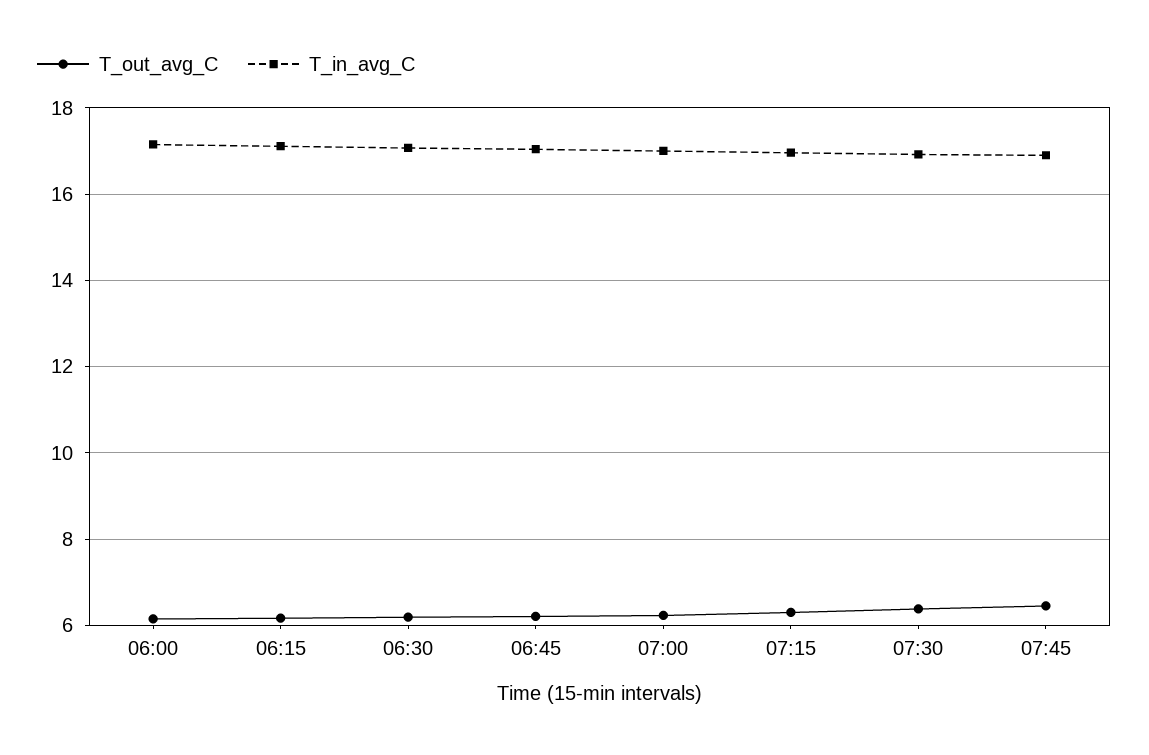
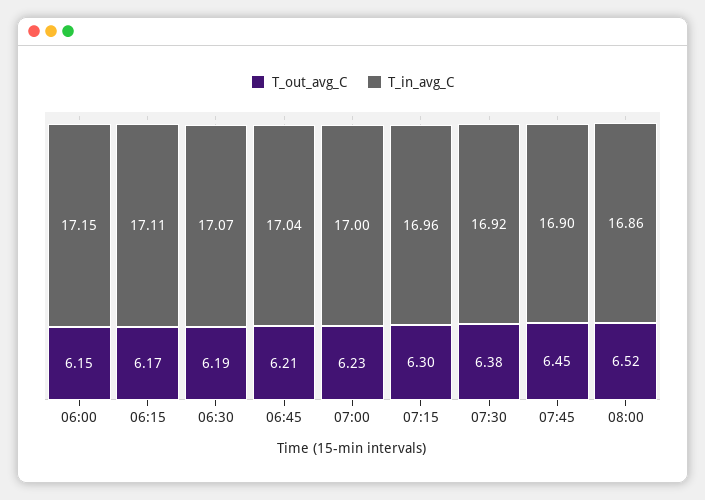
T_out_avg_C, 08:00: none -> 6.52
T_in_avg_C, 08:00: none -> 16.86

